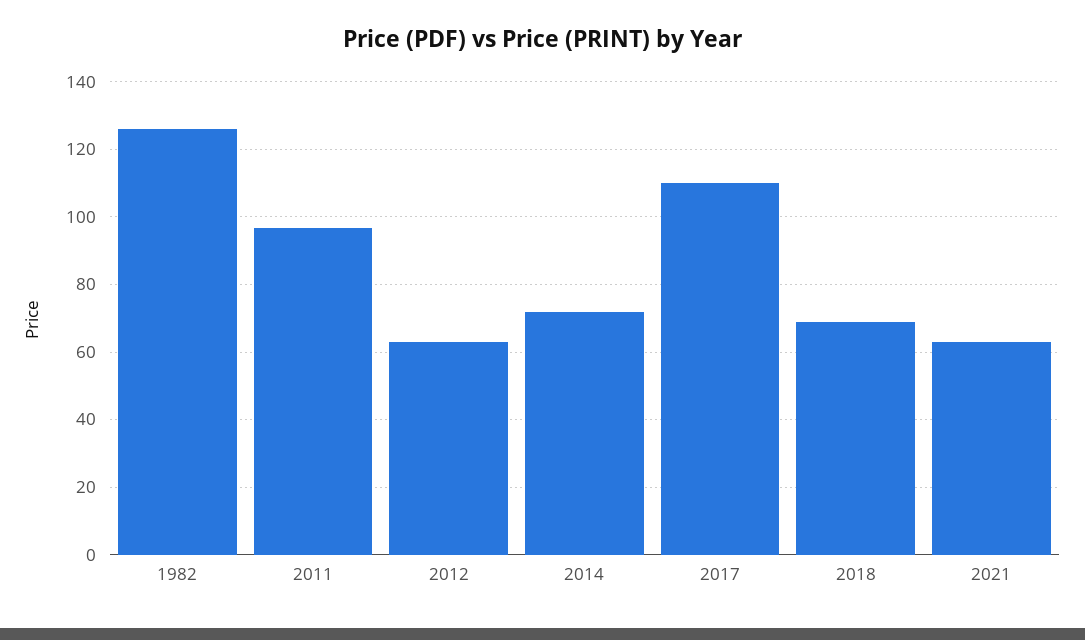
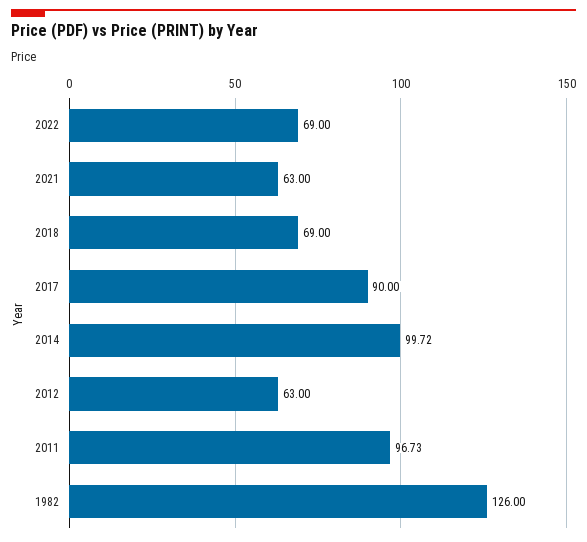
2014: 72 -> 99.72
2017: 110 -> 90
2022: none -> 69

